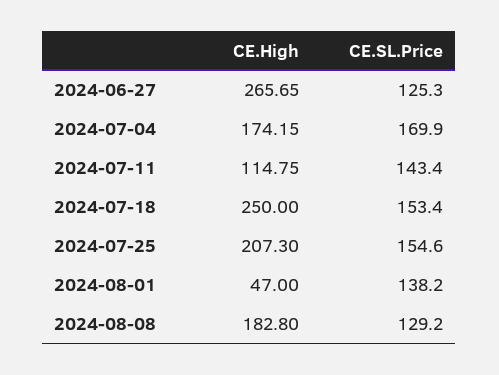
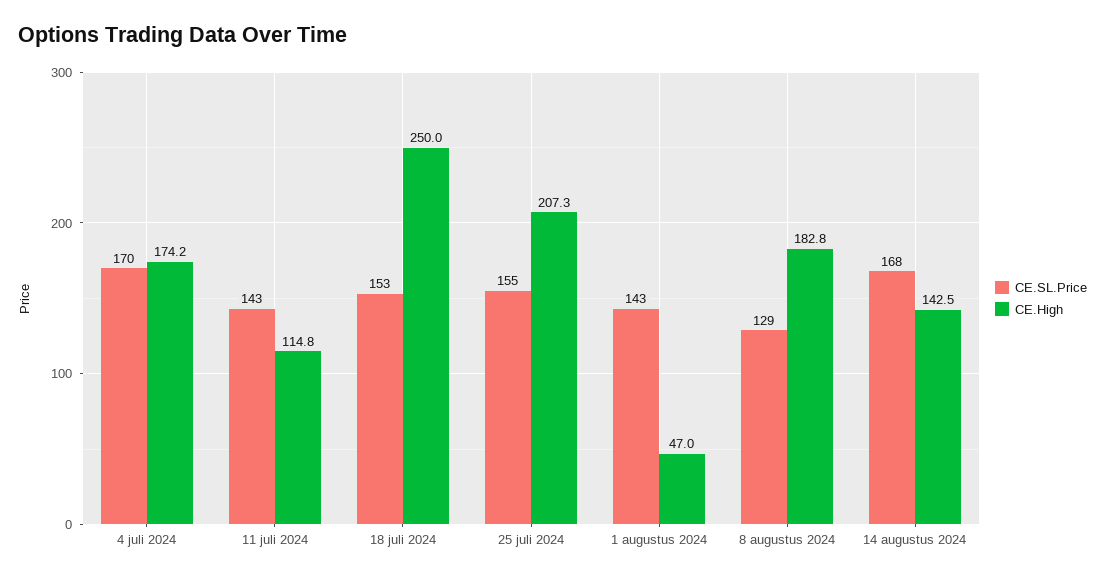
CE.High, 2024-06-27: 265.65 -> none
CE.SL.Price, 2024-06-27: 125.3 -> none
CE.SL.Price, 2024-08-01: 138.2 -> 143
CE.SL.Price, 14 augustus 2024: none -> 168
CE.High, 14 augustus 2024: none -> 142.5

